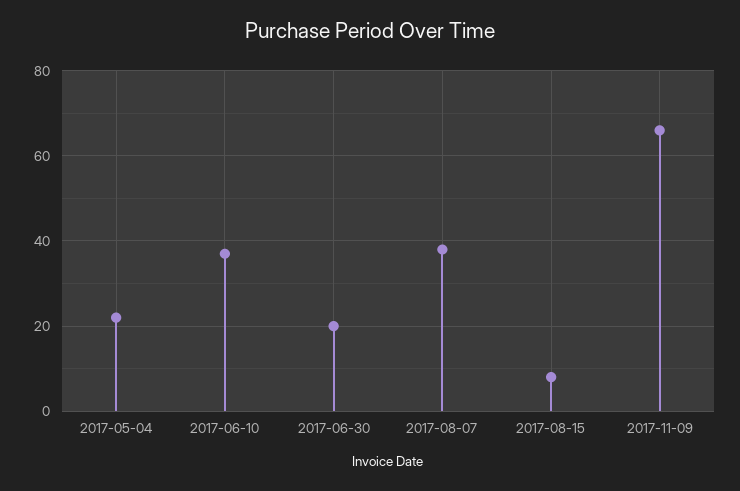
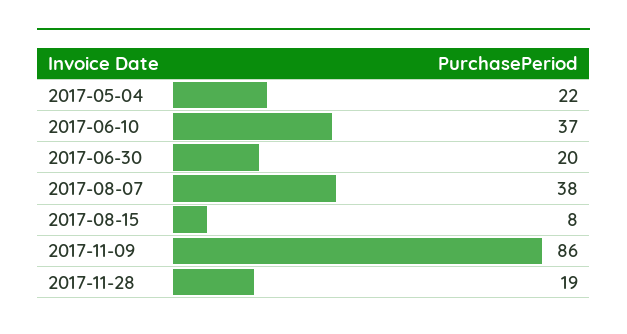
2017-11-09: 65 -> 86
2017-11-28: none -> 19

